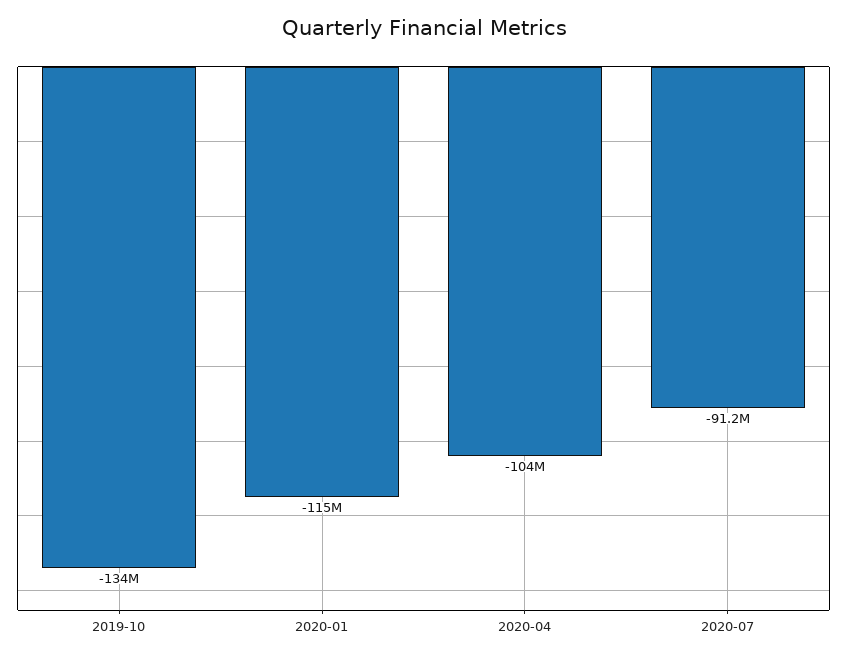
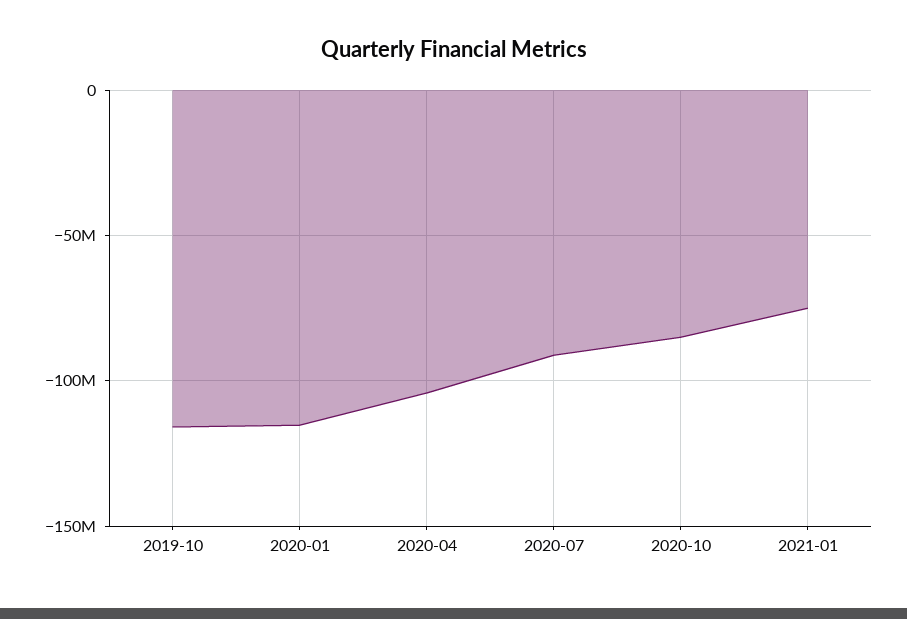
2019-10: -134000000 -> -115000000
2020-10: none -> -85000000
2021-01: none -> -75000000

